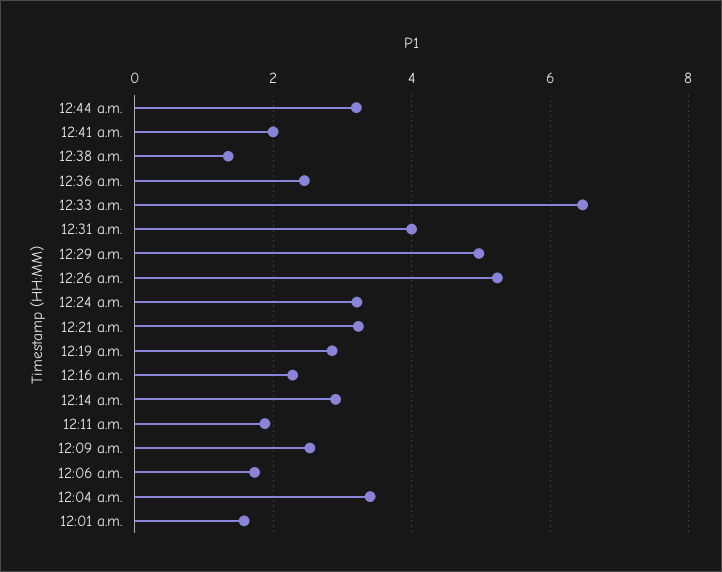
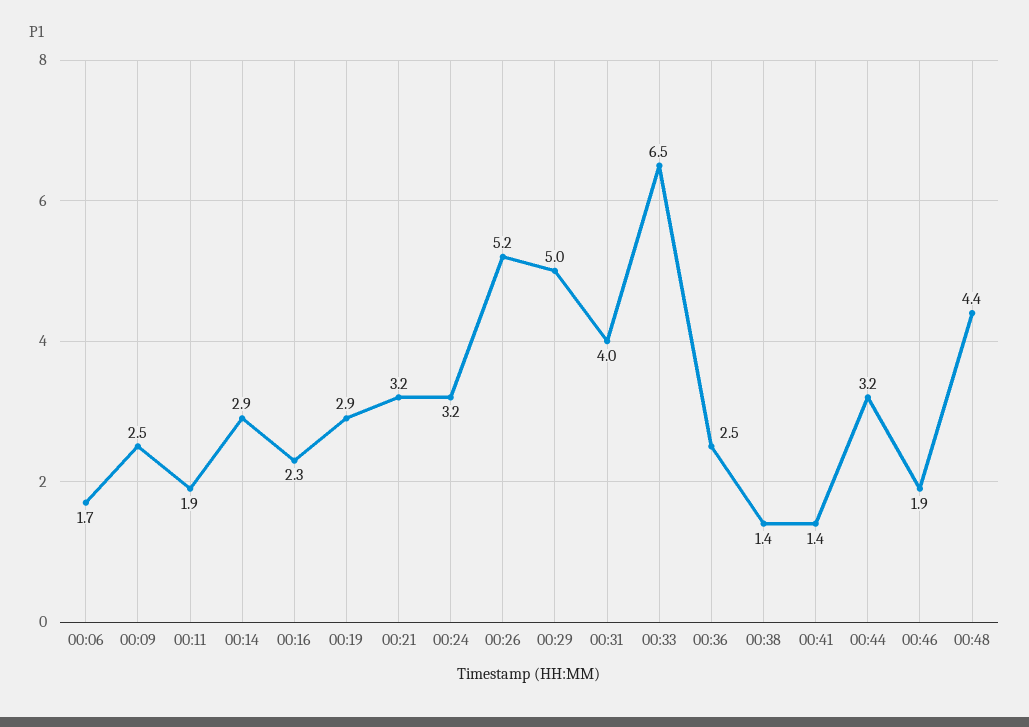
12:41 a.m.: 2 -> 1.4
12:04 a.m.: 3.4 -> none
12:01 a.m.: 1.6 -> none
00:46: none -> 1.9
00:48: none -> 4.4

